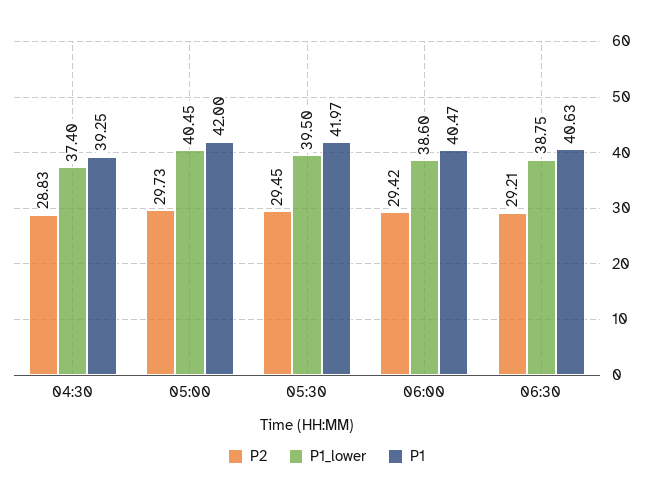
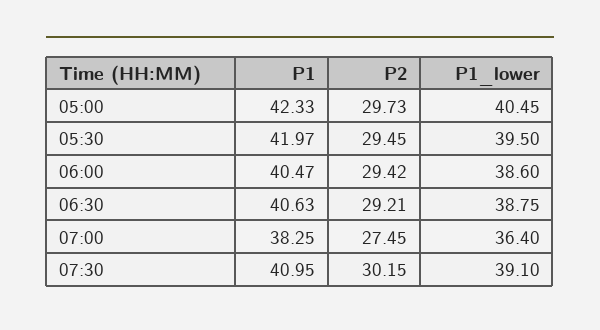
P2, 04:30: 28.83 -> none
P1_lower, 04:30: 37.4 -> none
P1, 04:30: 39.25 -> none
P1, 05:00: 42 -> 42.33
P1, 07:00: none -> 38.25
P2, 07:00: none -> 27.45
P1_lower, 07:00: none -> 36.4
P1, 07:30: none -> 40.95
P2, 07:30: none -> 30.15
P1_lower, 07:30: none -> 39.1

